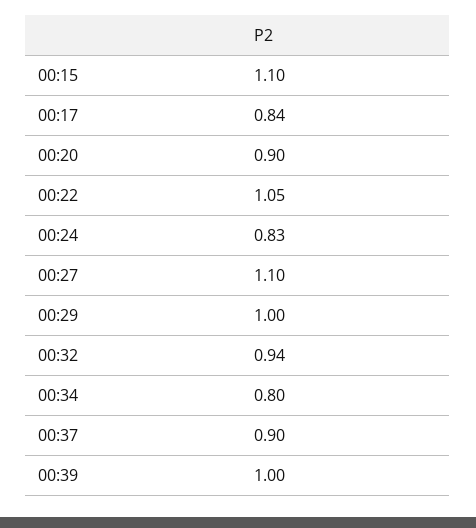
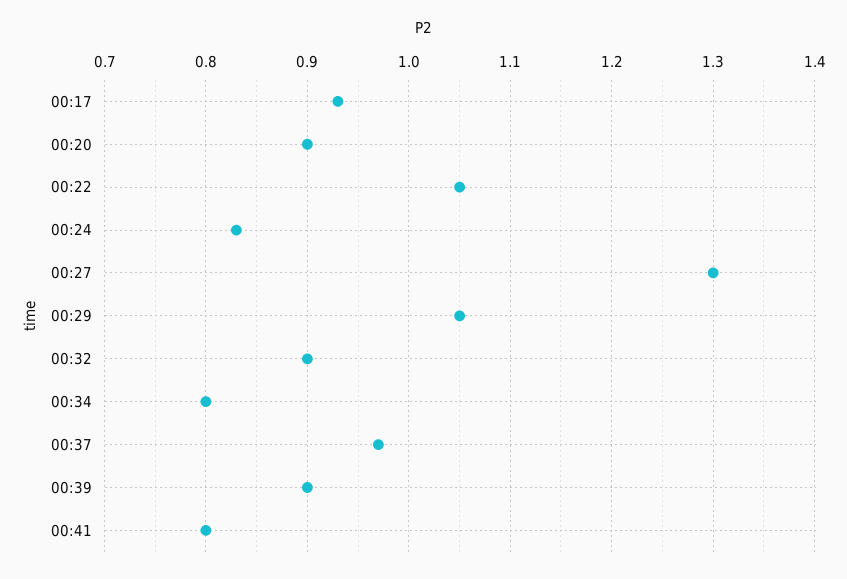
00:15: 1.1 -> none
00:17: 0.84 -> 0.93
00:27: 1.1 -> 1.3
00:29: 1 -> 1.05
00:32: 0.94 -> 0.9
00:37: 0.9 -> 0.97
00:39: 1 -> 0.9
00:41: none -> 0.8

